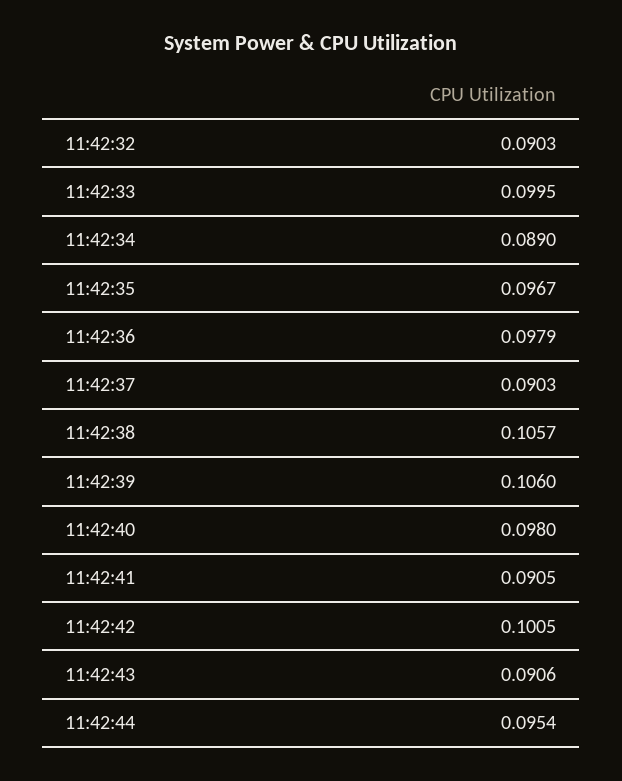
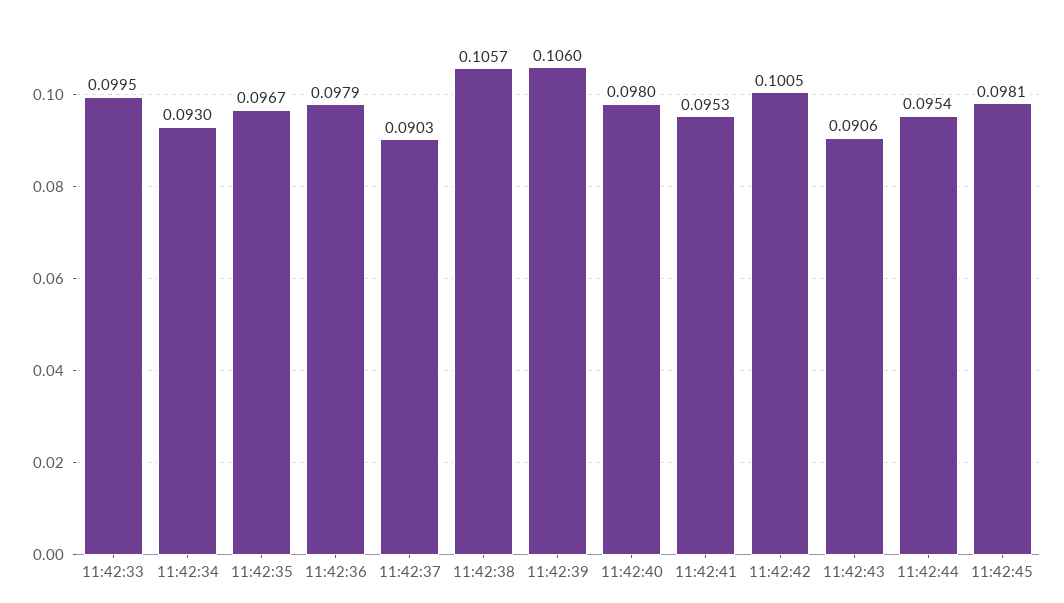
11:42:32: 0.0903 -> none
11:42:34: 0.089 -> 0.093
11:42:41: 0.0905 -> 0.0953
11:42:45: none -> 0.0981

